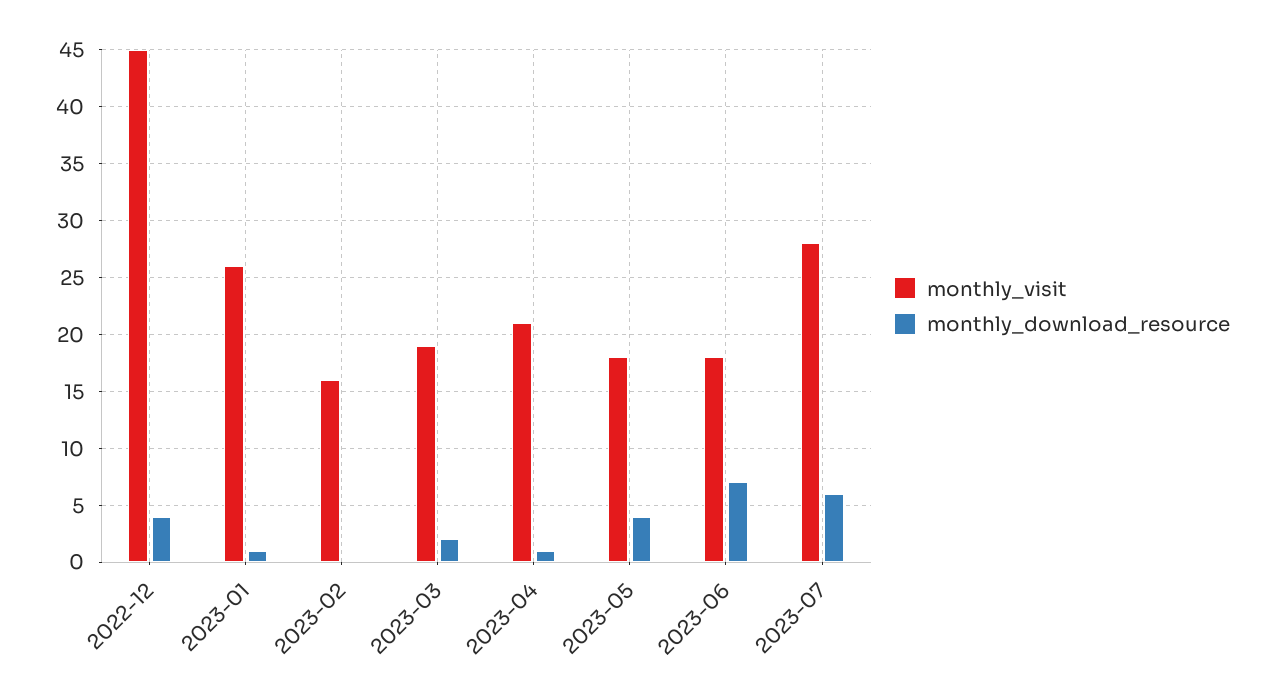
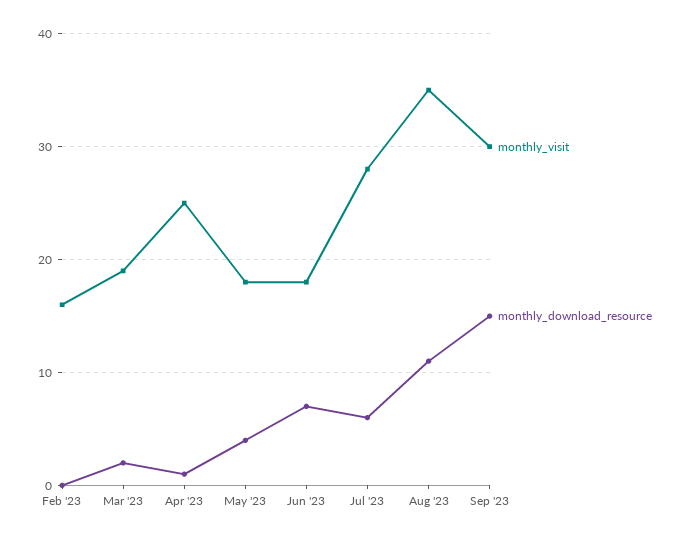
monthly_visit, 2022-12: 45 -> none
monthly_download_resource, 2022-12: 4 -> none
monthly_visit, 2023-01: 26 -> none
monthly_download_resource, 2023-01: 1 -> none
monthly_visit, 2023-04: 21 -> 25
monthly_visit, Aug '23: none -> 35
monthly_download_resource, Aug '23: none -> 11
monthly_visit, Sep '23: none -> 30
monthly_download_resource, Sep '23: none -> 15

